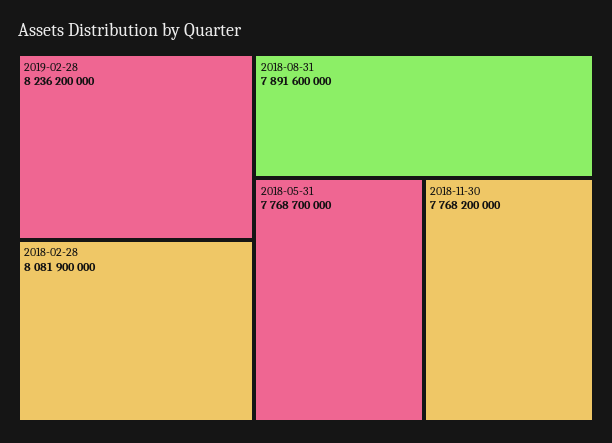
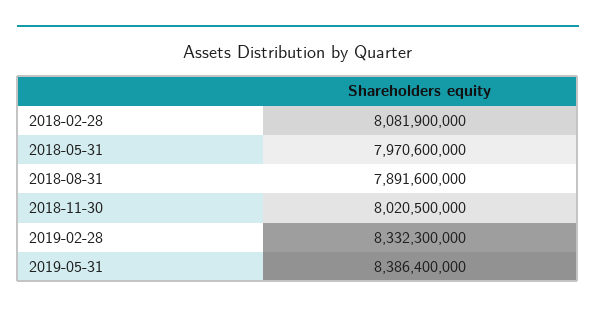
2019-02-28: 8236200000 -> 8332300000
2018-05-31: 7768700000 -> 7970600000
2018-11-30: 7768200000 -> 8020500000
2019-05-31: none -> 8386400000

